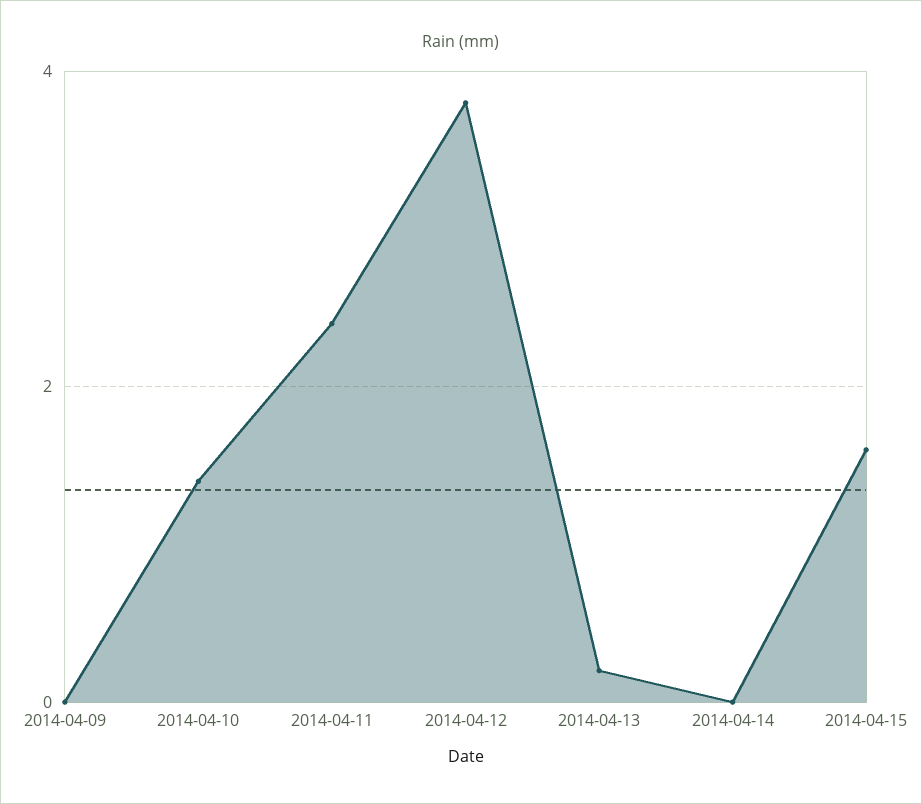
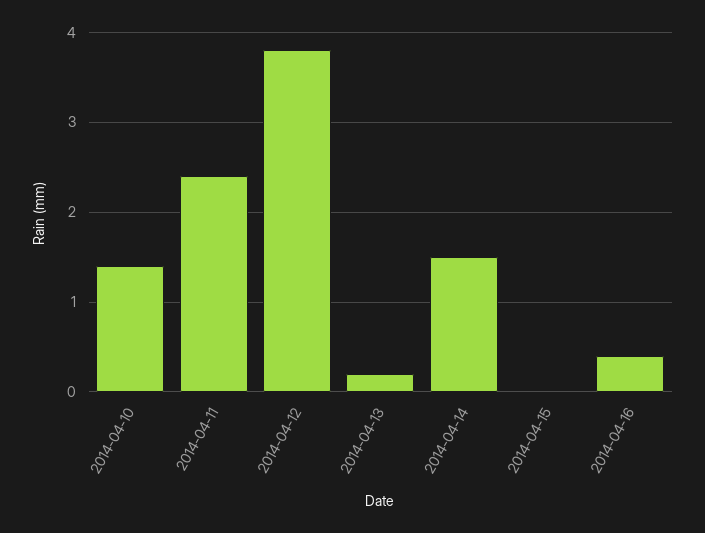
2014-04-09: 0 -> none
2014-04-14: 0 -> 1.5
2014-04-15: 1.5 -> 0
2014-04-16: none -> 0.4

